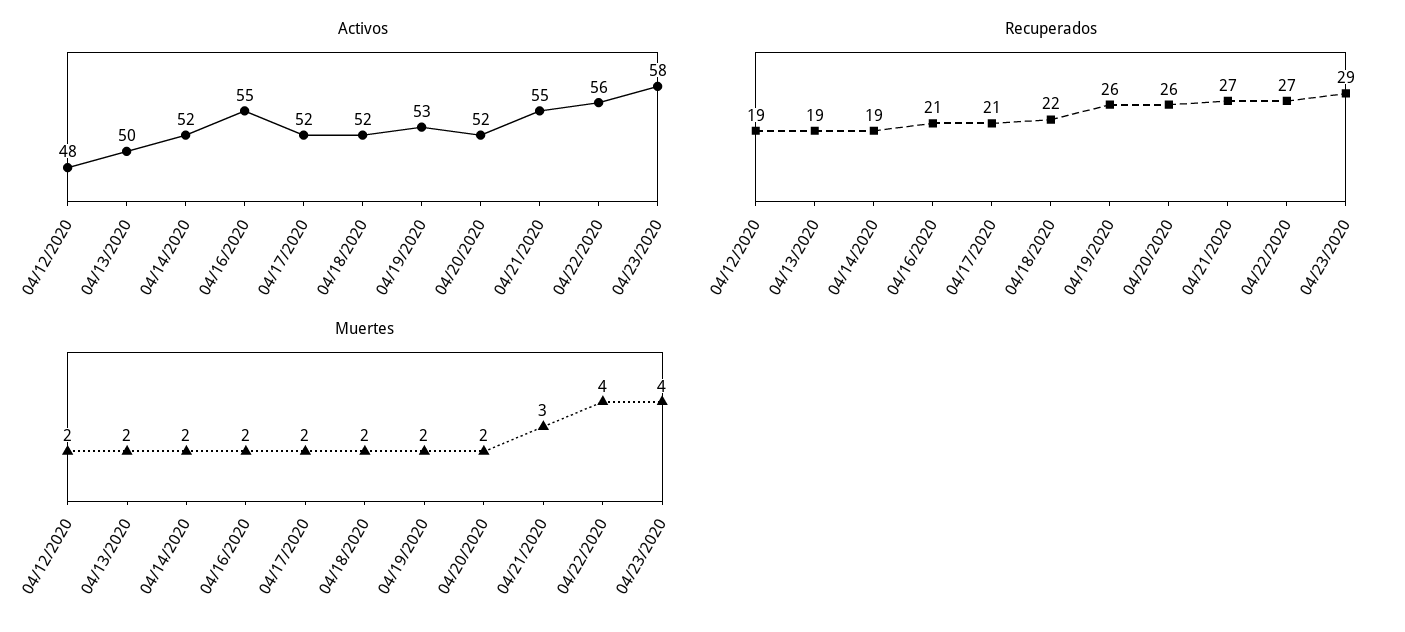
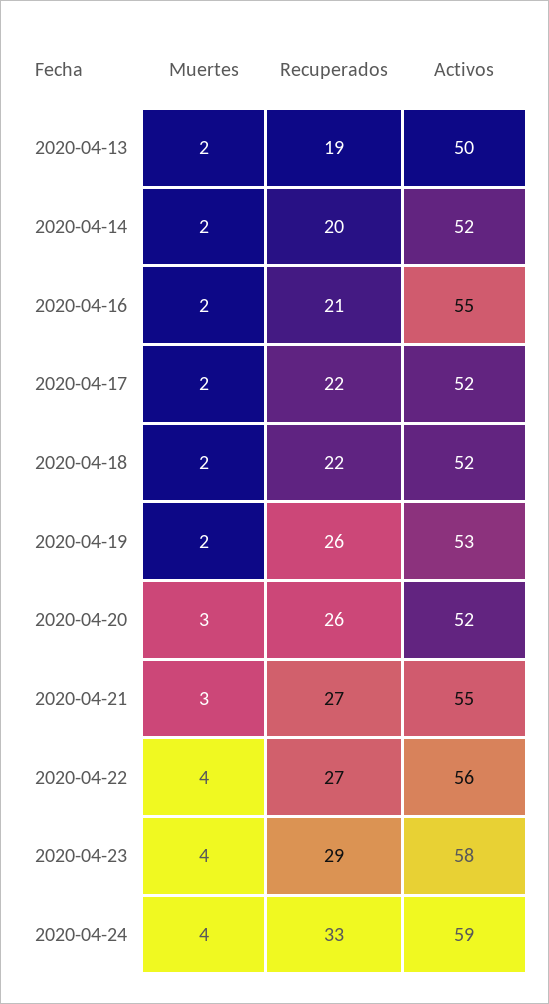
Activos, 04/12/2020: 48 -> none
Recuperados, 04/12/2020: 19 -> none
Recuperados, 04/14/2020: 19 -> 20
Recuperados, 04/17/2020: 21 -> 22
Muertes, 04/12/2020: 2 -> none
Muertes, 04/20/2020: 2 -> 3
Muertes, 2020-04-24: none -> 4
Recuperados, 2020-04-24: none -> 33
Activos, 2020-04-24: none -> 59

